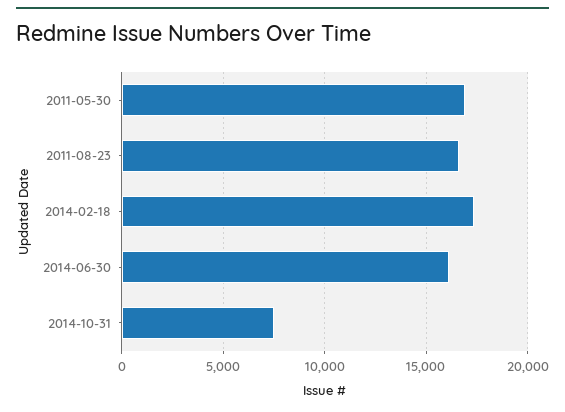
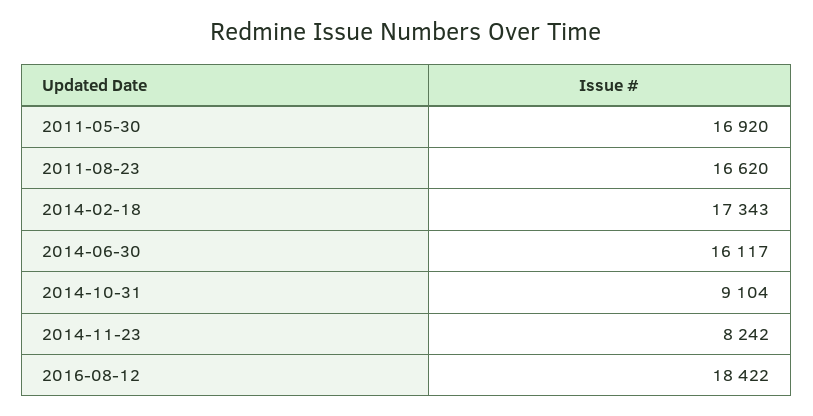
2014-10-31: 7500 -> 9104
2014-11-23: none -> 8242
2016-08-12: none -> 18422

